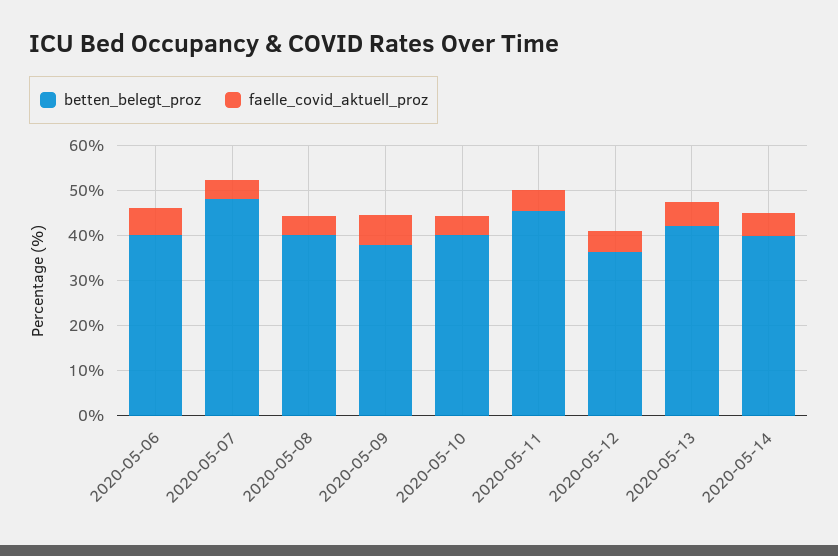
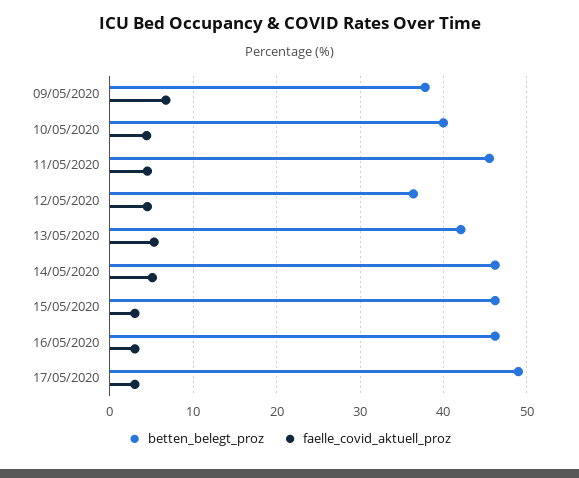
betten_belegt_proz, 2020-05-06: 40 -> none
faelle_covid_aktuell_proz, 2020-05-06: 6 -> none
betten_belegt_proz, 2020-05-07: 48 -> none
faelle_covid_aktuell_proz, 2020-05-07: 4 -> none
betten_belegt_proz, 2020-05-08: 40 -> none
faelle_covid_aktuell_proz, 2020-05-08: 4 -> none
betten_belegt_proz, 2020-05-14: 40 -> 46
betten_belegt_proz, 15/05/2020: none -> 46
faelle_covid_aktuell_proz, 15/05/2020: none -> 3
betten_belegt_proz, 16/05/2020: none -> 46
faelle_covid_aktuell_proz, 16/05/2020: none -> 3
betten_belegt_proz, 17/05/2020: none -> 49
faelle_covid_aktuell_proz, 17/05/2020: none -> 3

